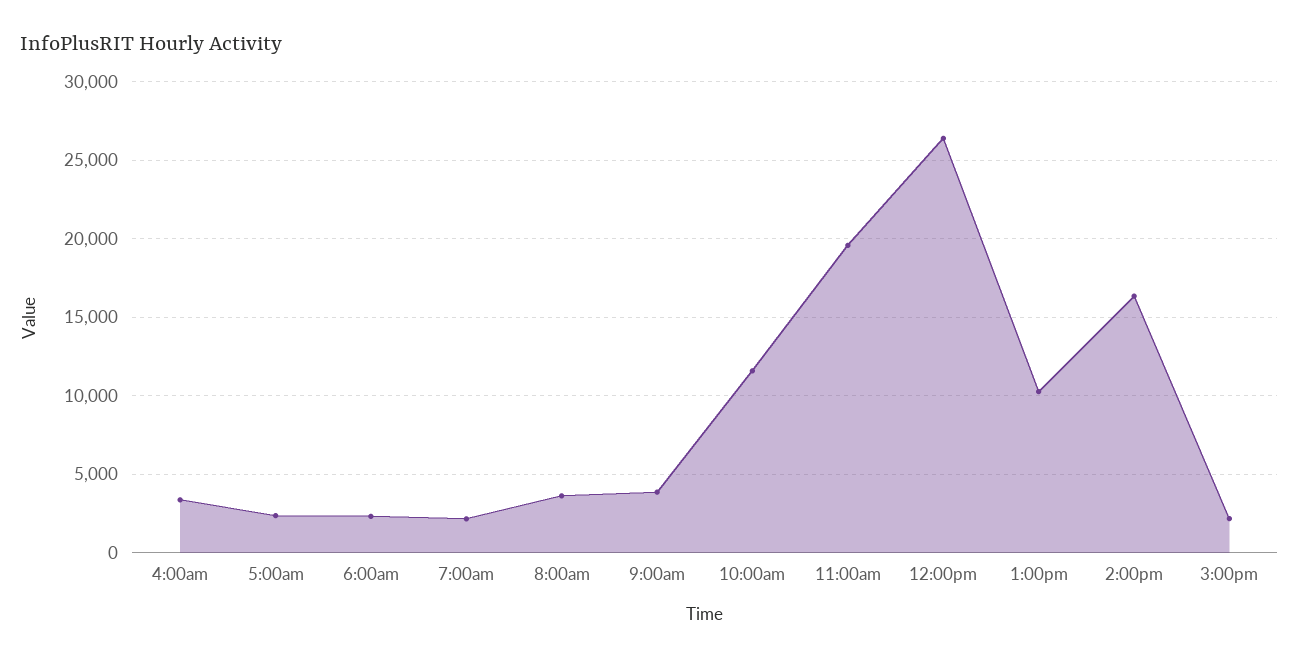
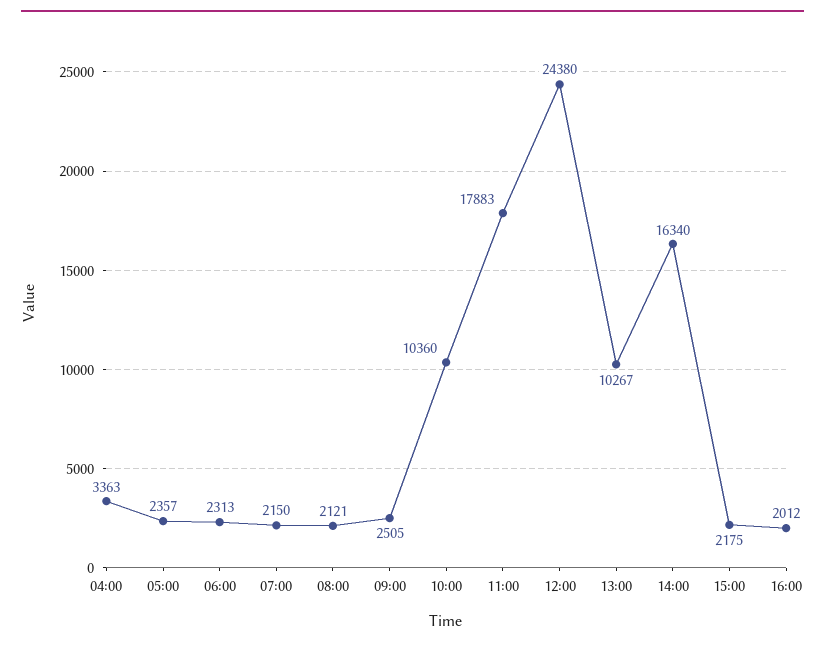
8:00am: 3500 -> 2121
9:00am: 4000 -> 2505
10:00am: 11500 -> 10360
11:00am: 19500 -> 17883
12:00pm: 26500 -> 24380
16:00: none -> 2012

